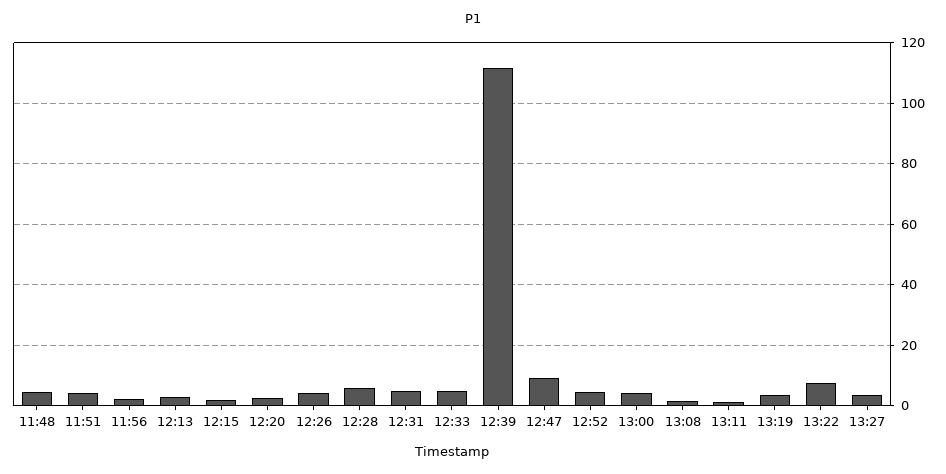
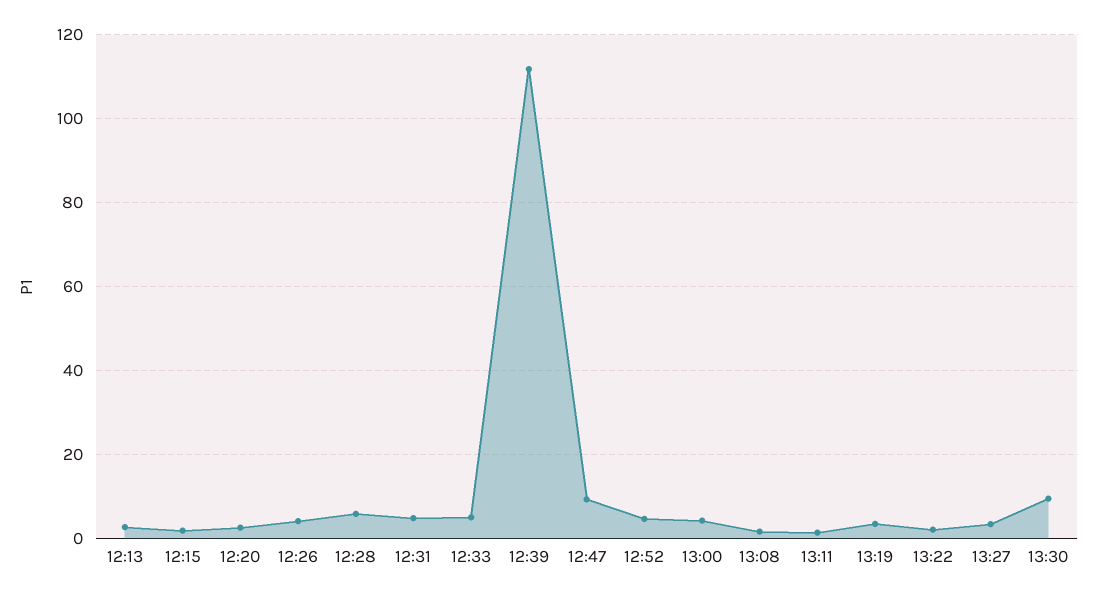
11:48: 4 -> none
11:51: 4 -> none
11:56: 2 -> none
13:22: 8 -> 2
13:30: none -> 10

